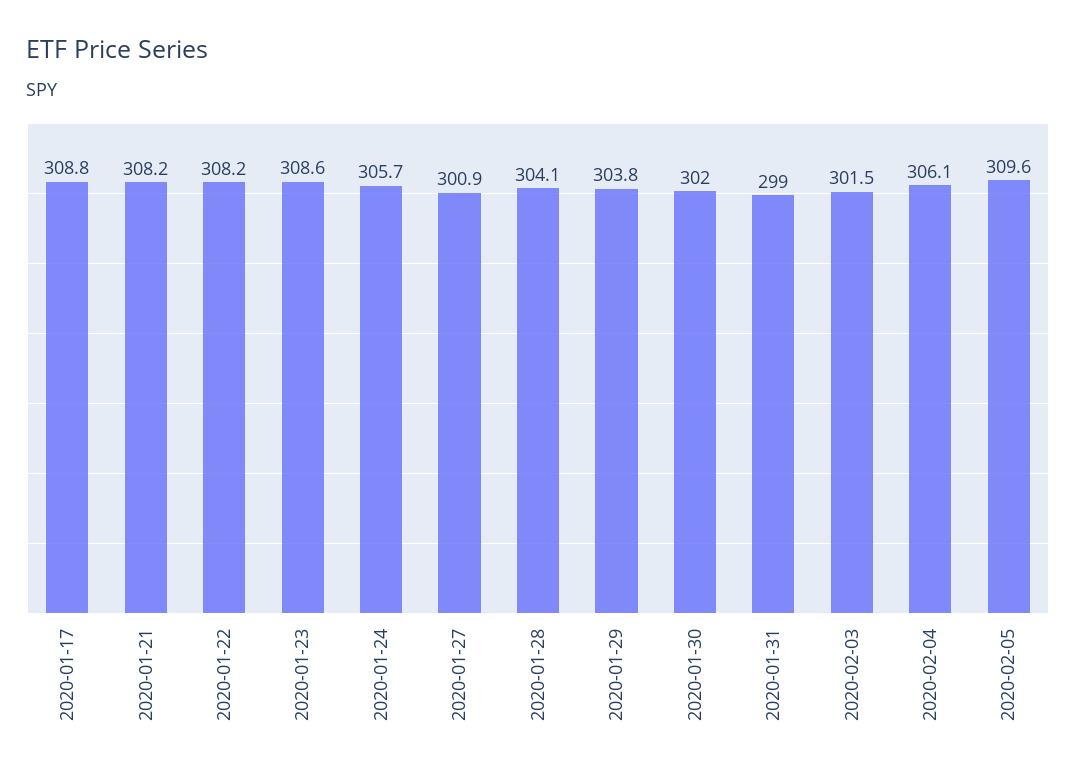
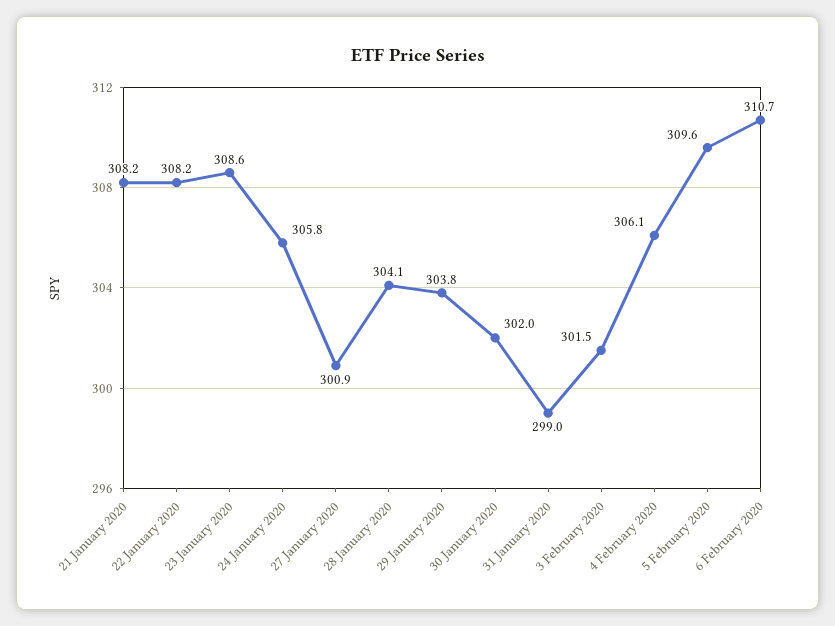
2020-01-17: 308.8 -> none
2020-01-24: 305.7 -> 305.8
6 February 2020: none -> 310.7

